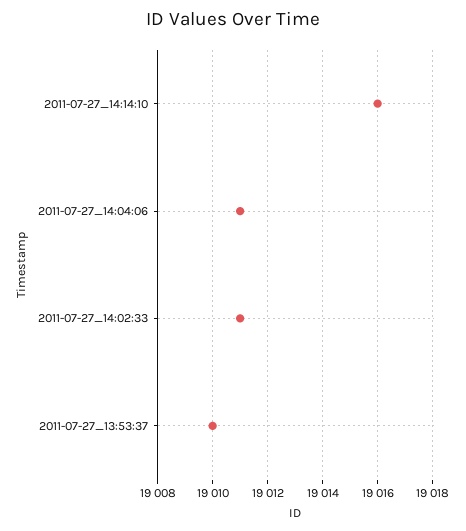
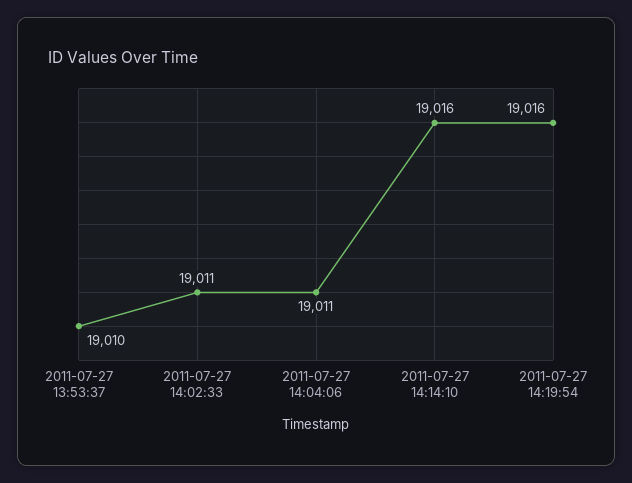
2011-07-27 14:19:54: none -> 19016

